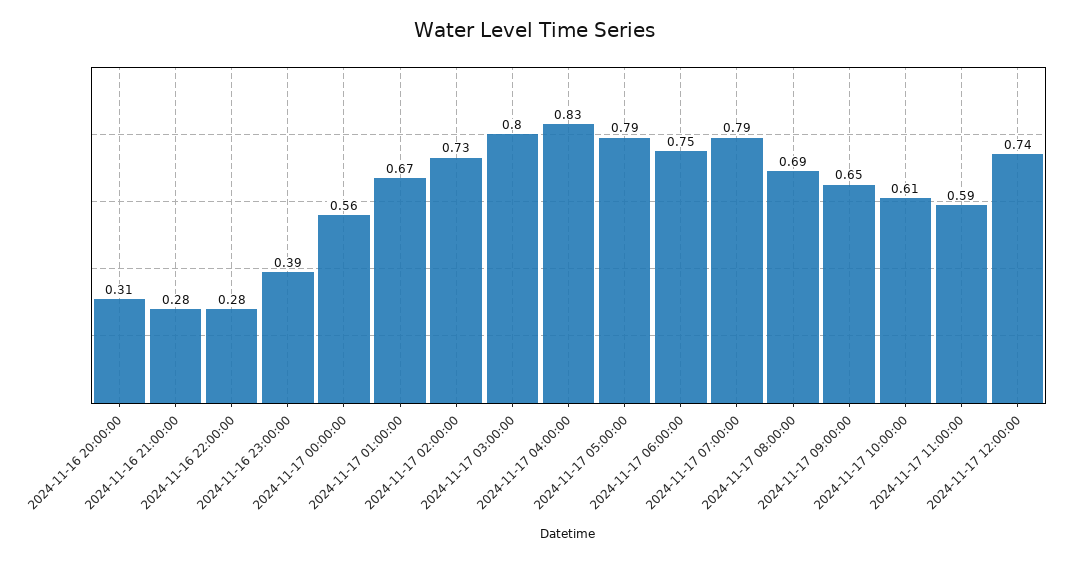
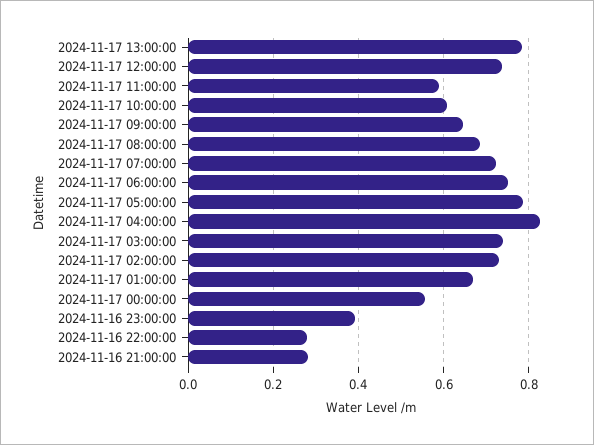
2024-11-16 20:00:00: 0.31 -> none
2024-11-17 03:00:00: 0.8 -> 0.74
2024-11-17 07:00:00: 0.79 -> 0.72
2024-11-17 13:00:00: none -> 0.78

